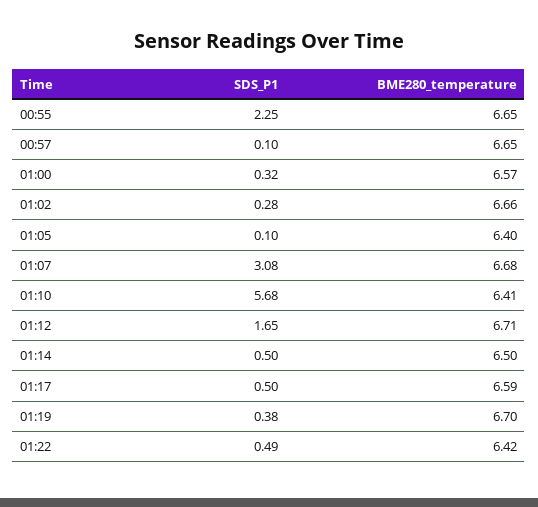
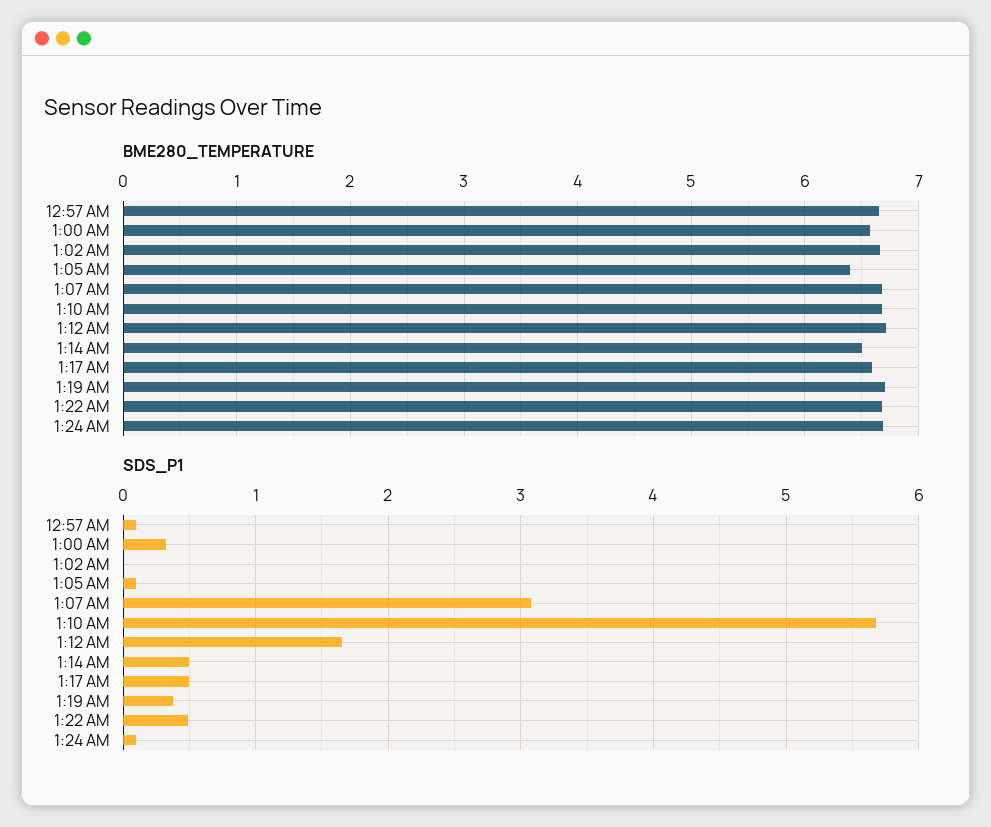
SDS_P1, 00:55: 2.25 -> none
BME280_temperature, 00:55: 6.65 -> none
SDS_P1, 01:02: 0.28 -> 0
BME280_temperature, 01:10: 6.41 -> 6.7
BME280_temperature, 01:22: 6.42 -> 6.7
BME280_temperature, 1:24 AM: none -> 6.7
SDS_P1, 1:24 AM: none -> 0.1

